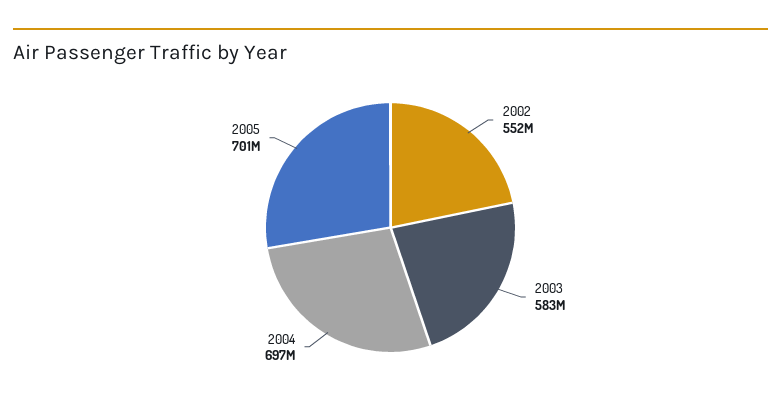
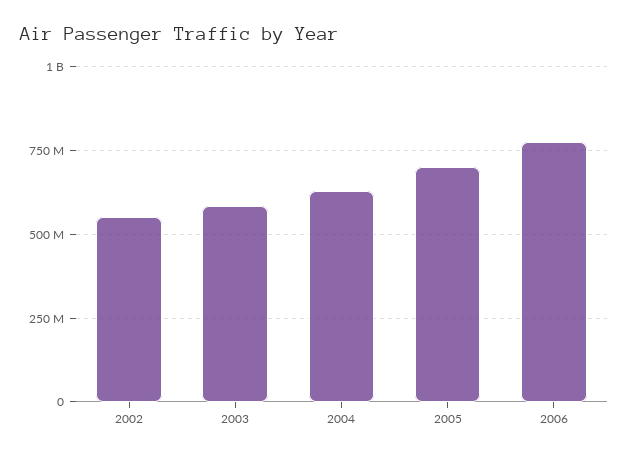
2004: 697000000 -> 625000000
2006: none -> 775000000

